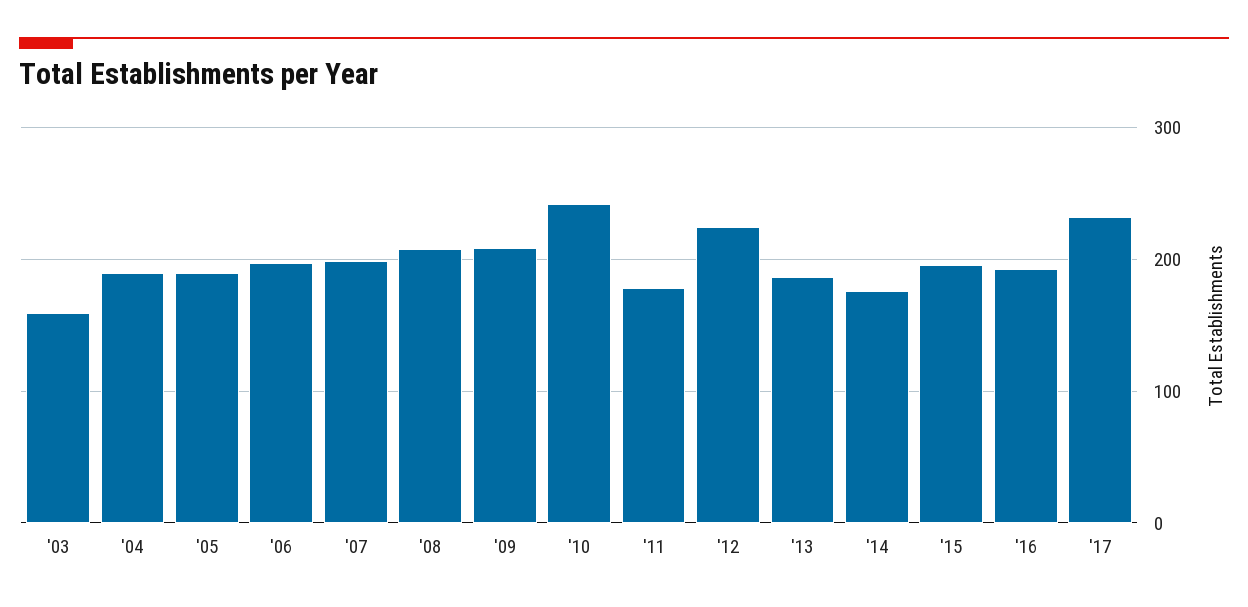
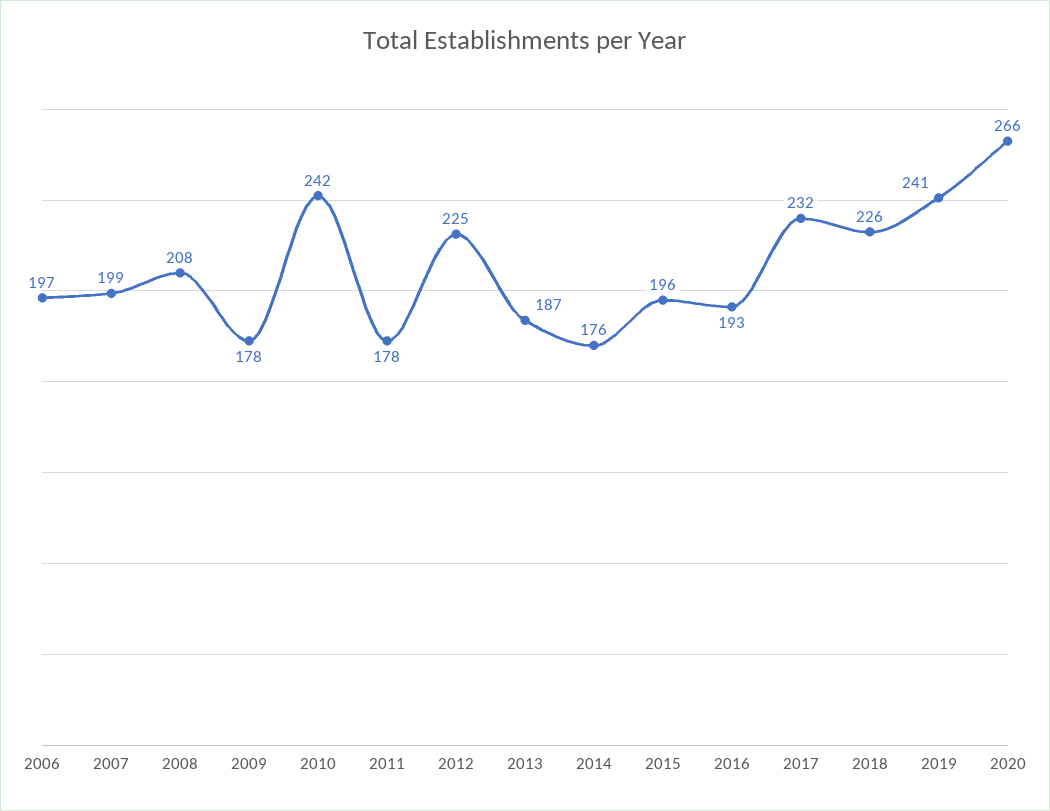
'03: 160 -> none
'04: 190 -> none
'05: 190 -> none
'09: 210 -> 178
2018: none -> 226
2019: none -> 241
2020: none -> 266

